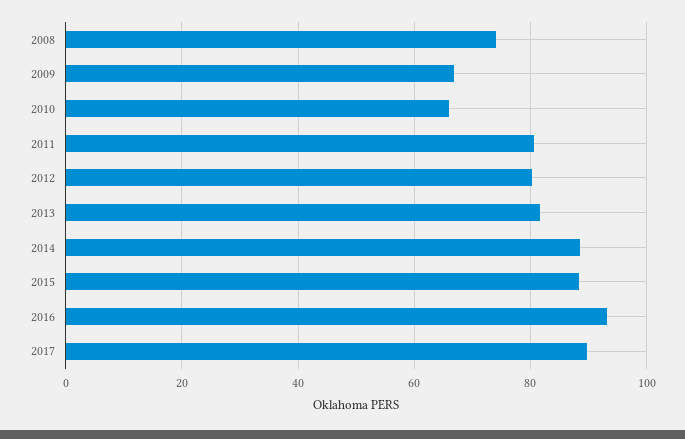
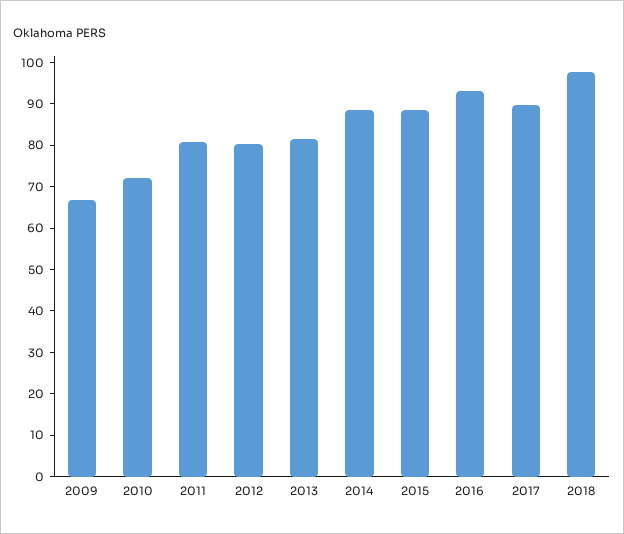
2008: 74 -> none
2010: 66 -> 72
2018: none -> 98

